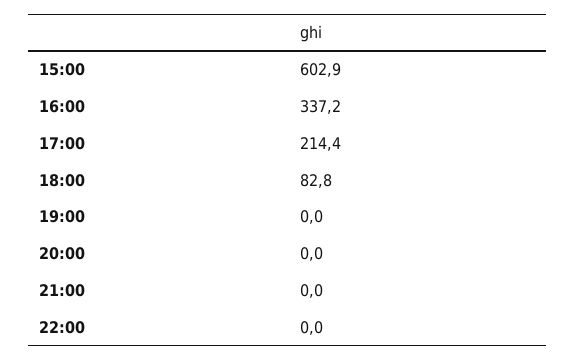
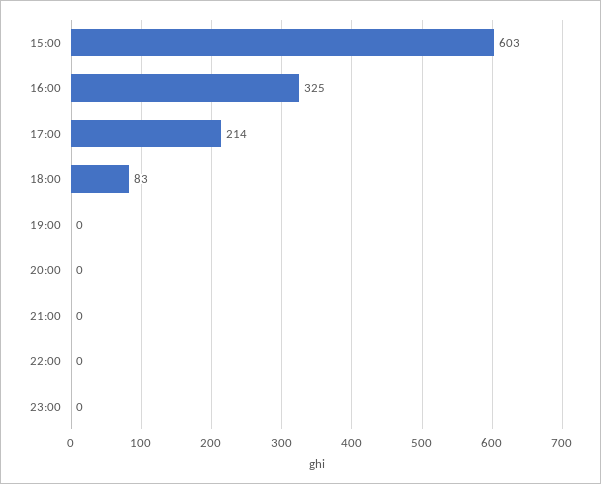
16:00: 337.2 -> 325
23:00: none -> 0

